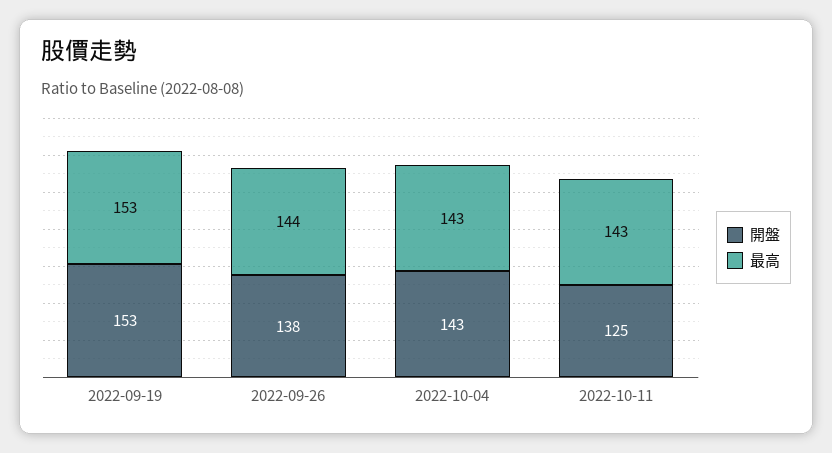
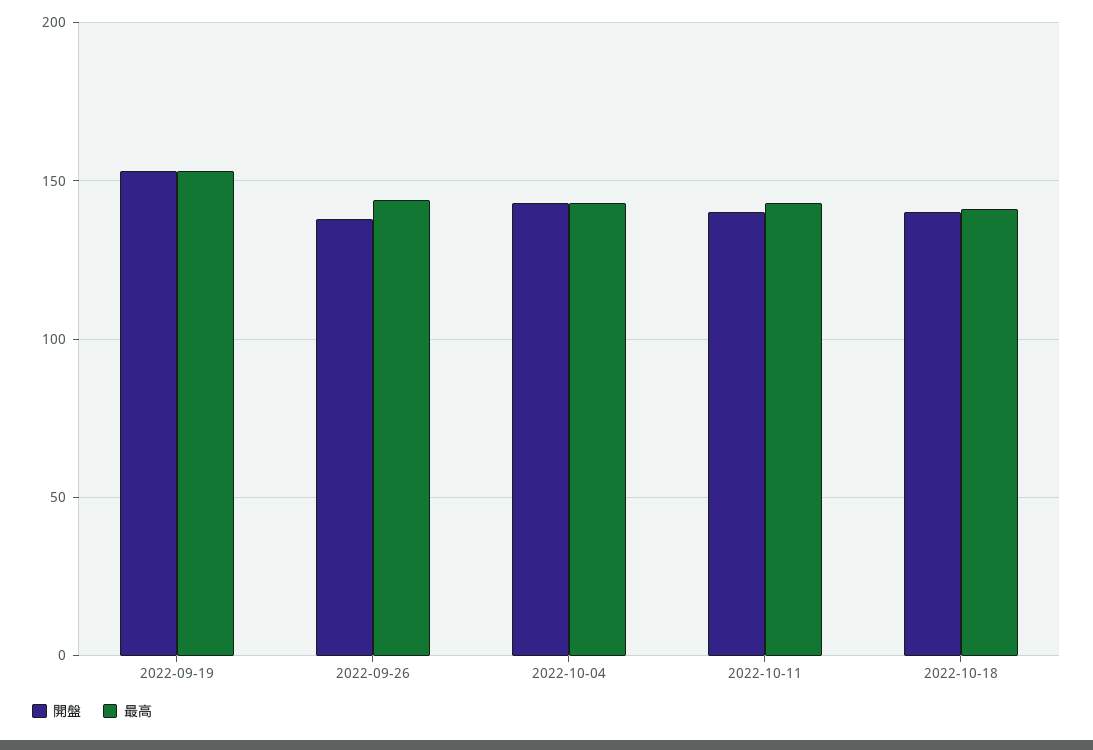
開盤, 2022-10-11: 125 -> 140
開盤, 2022-10-18: none -> 140
最高, 2022-10-18: none -> 140

